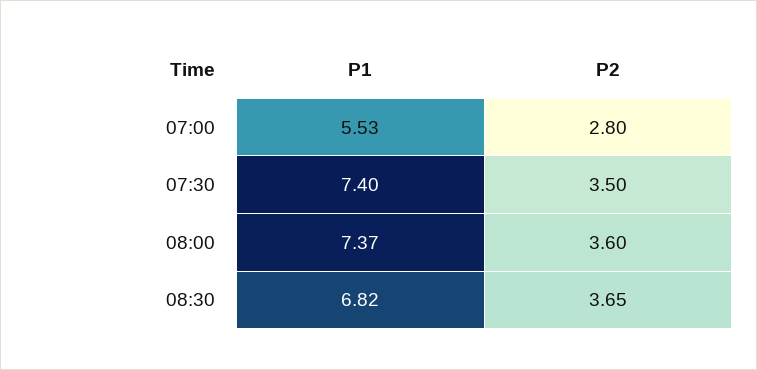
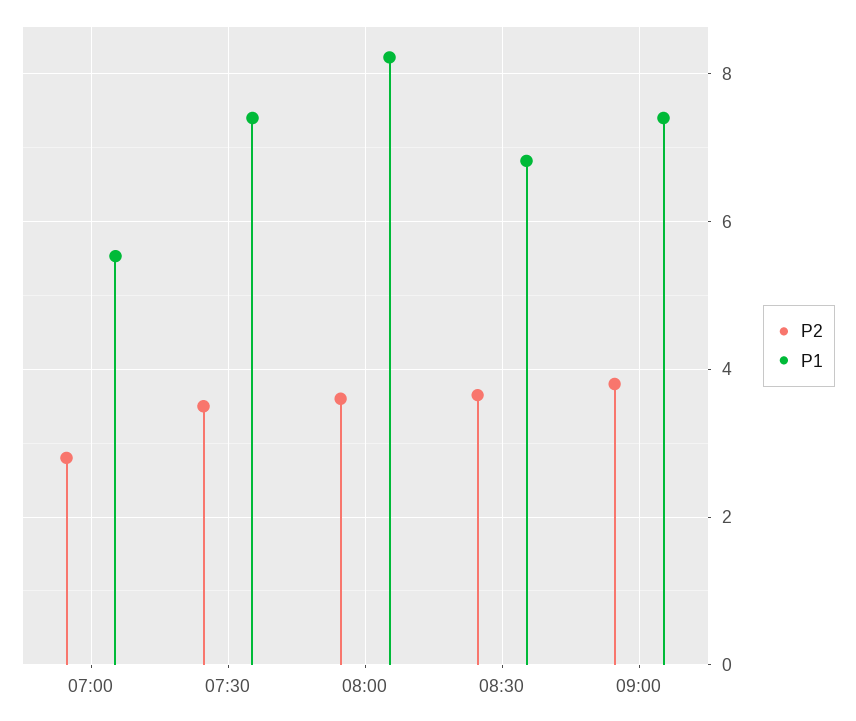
P1, 08:00: 7.37 -> 8.2
P2, 09:00: none -> 3.8
P1, 09:00: none -> 7.4

